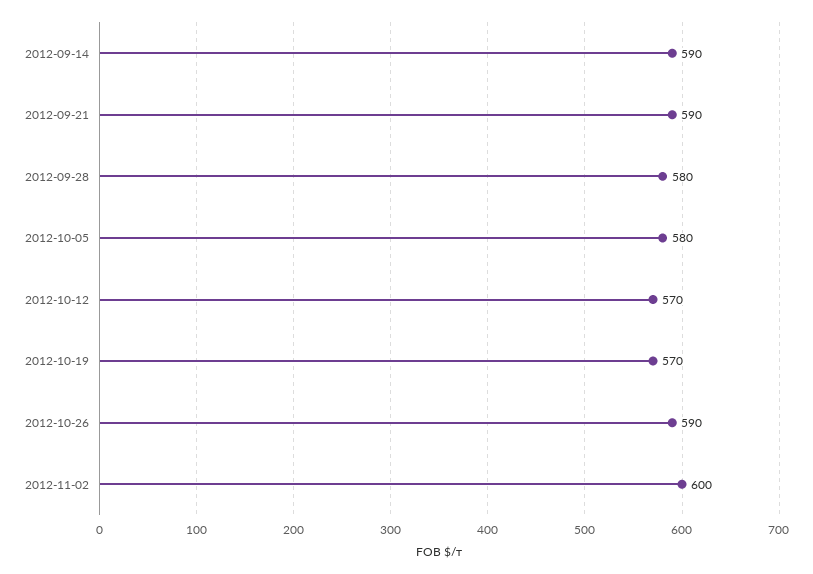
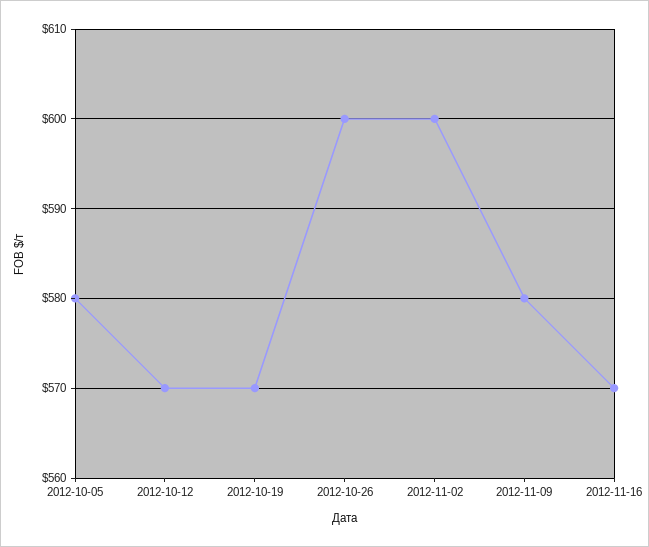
2012-09-14: 590 -> none
2012-09-21: 590 -> none
2012-09-28: 580 -> none
2012-10-26: 590 -> 600
2012-11-09: none -> 580
2012-11-16: none -> 570

